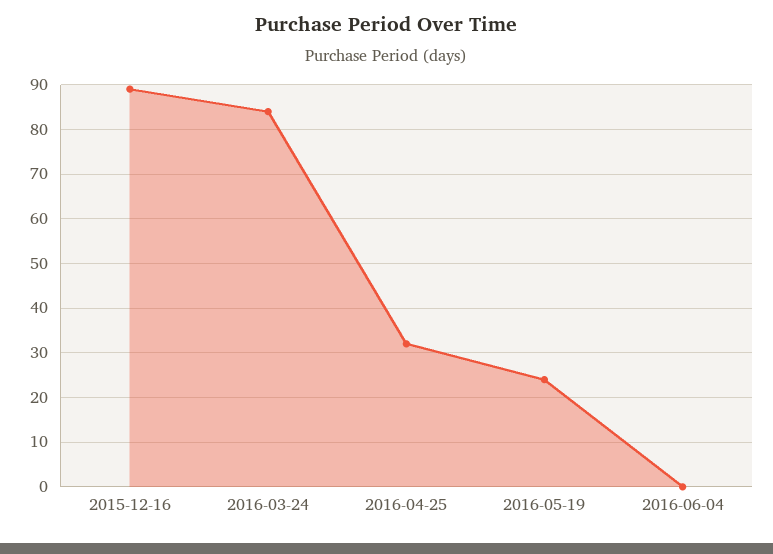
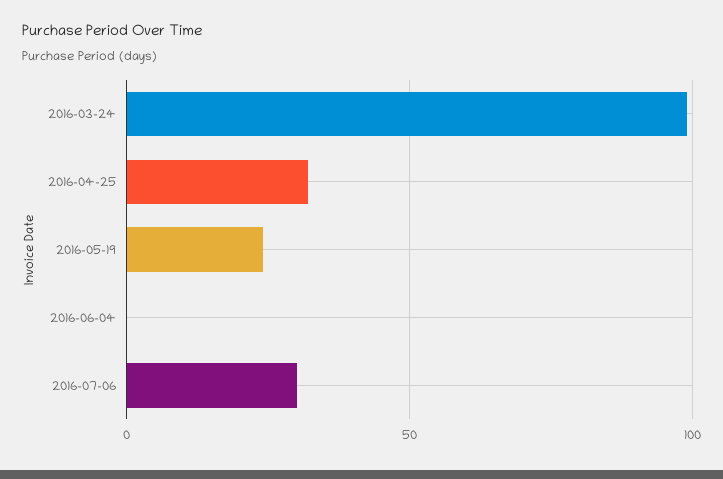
2015-12-16: 90 -> none
2016-03-24: 85 -> 100
2016-07-06: none -> 30

